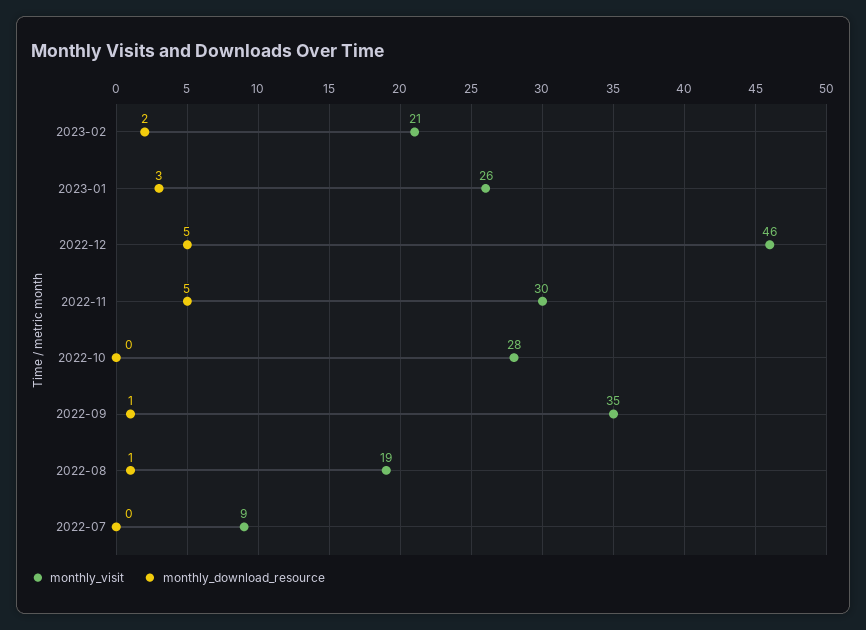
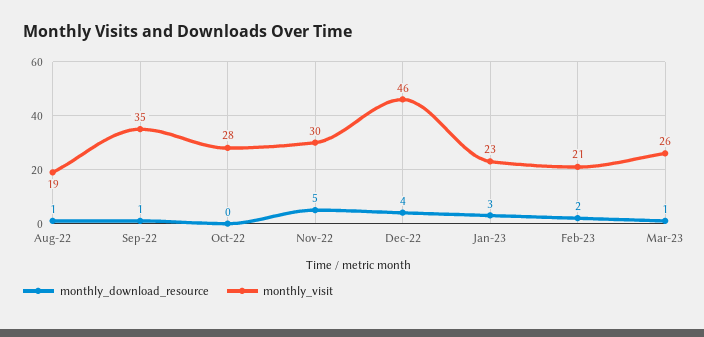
monthly_visit, 2023-01: 26 -> 23
monthly_download_resource, 2022-12: 5 -> 4
monthly_visit, 2022-07: 9 -> none
monthly_download_resource, 2022-07: 0 -> none
monthly_download_resource, Mar-23: none -> 1
monthly_visit, Mar-23: none -> 26

